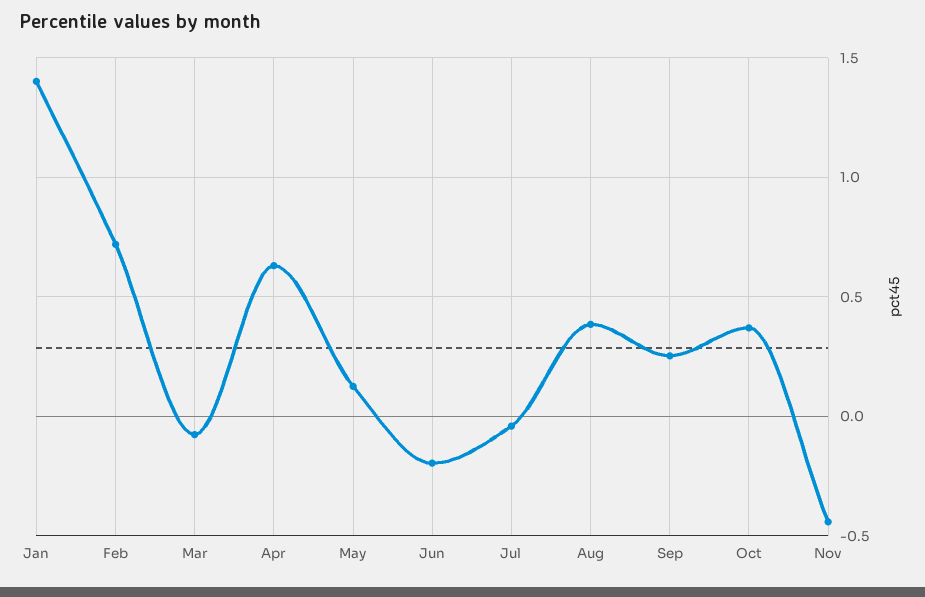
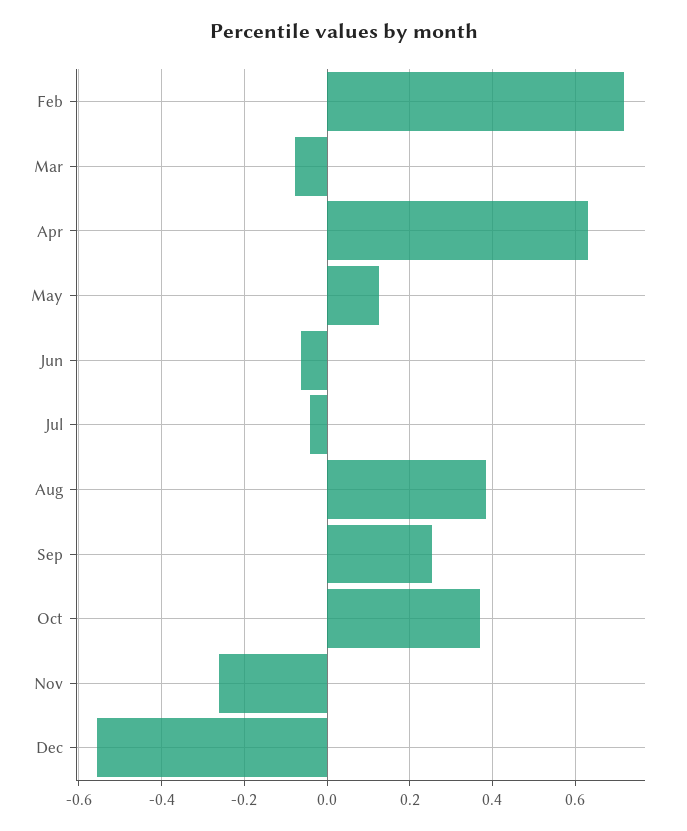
Jan: 1.4 -> none
Jun: -0.2 -> -0.06
Nov: -0.45 -> -0.26
Dec: none -> -0.56

